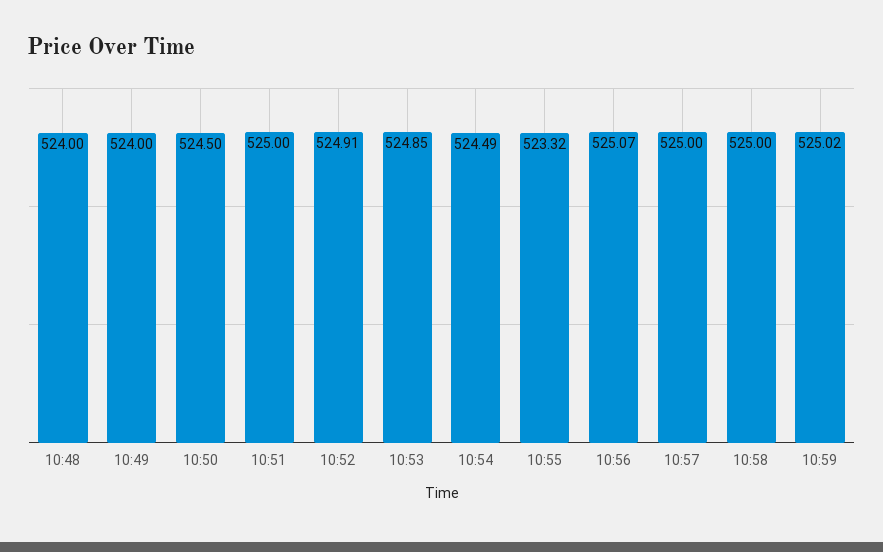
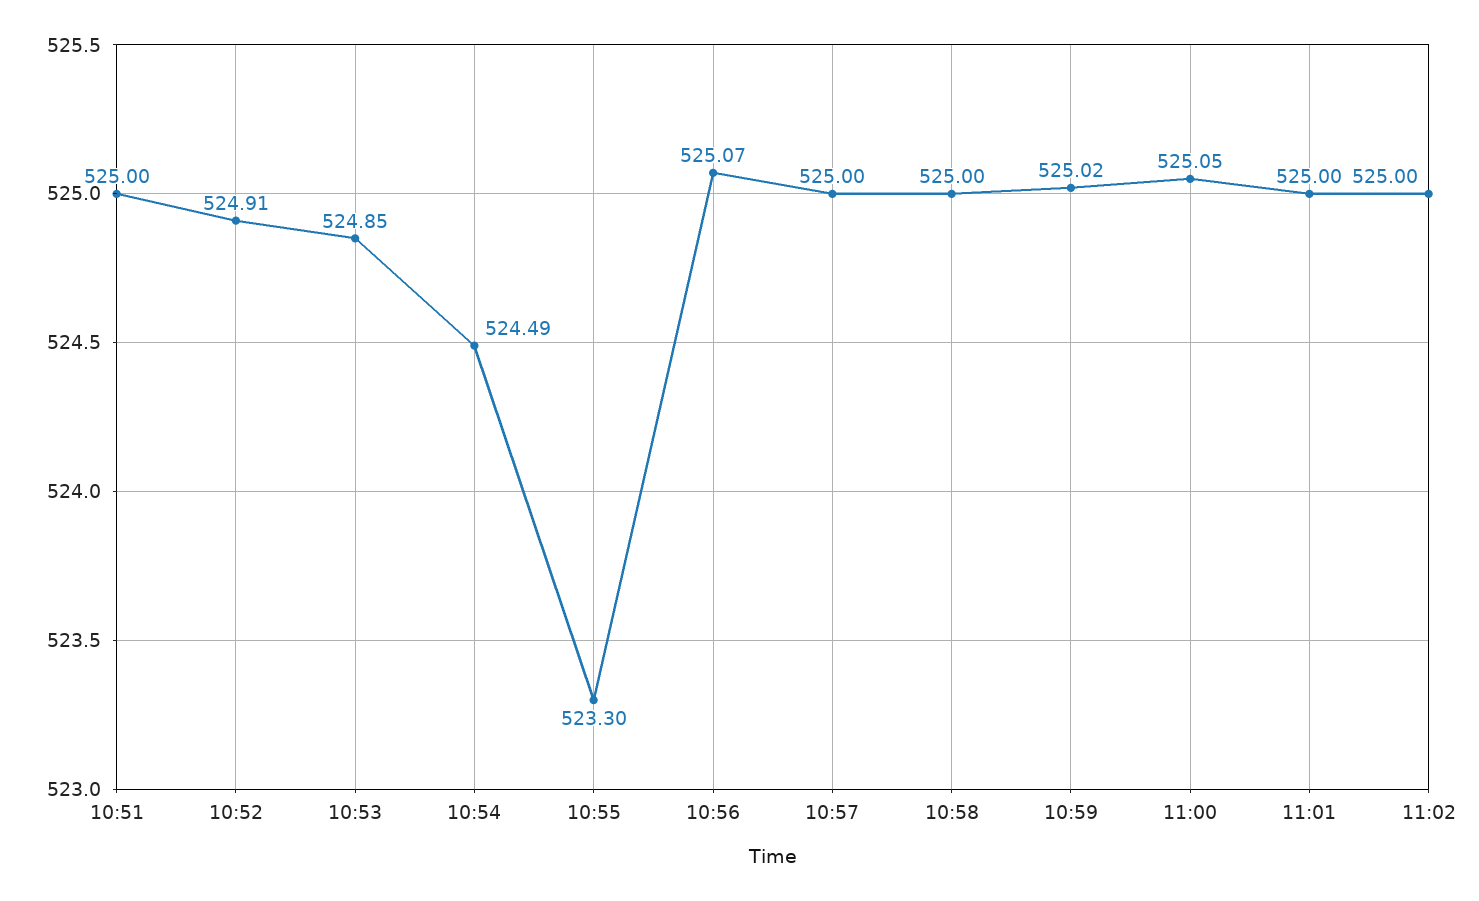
10:48: 524 -> none
10:49: 524 -> none
10:50: 524.5 -> none
10:55: 523.32 -> 523.3
11:00: none -> 525.05
11:01: none -> 525
11:02: none -> 525

